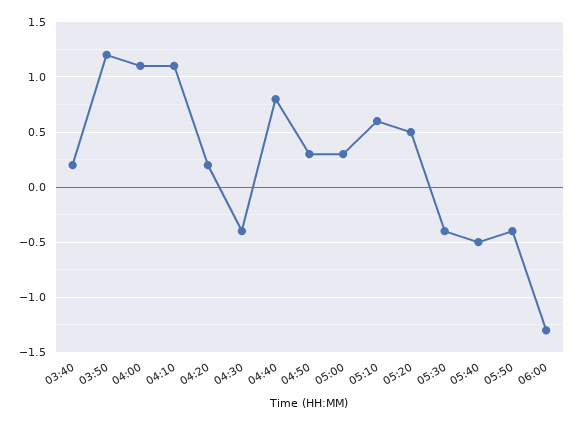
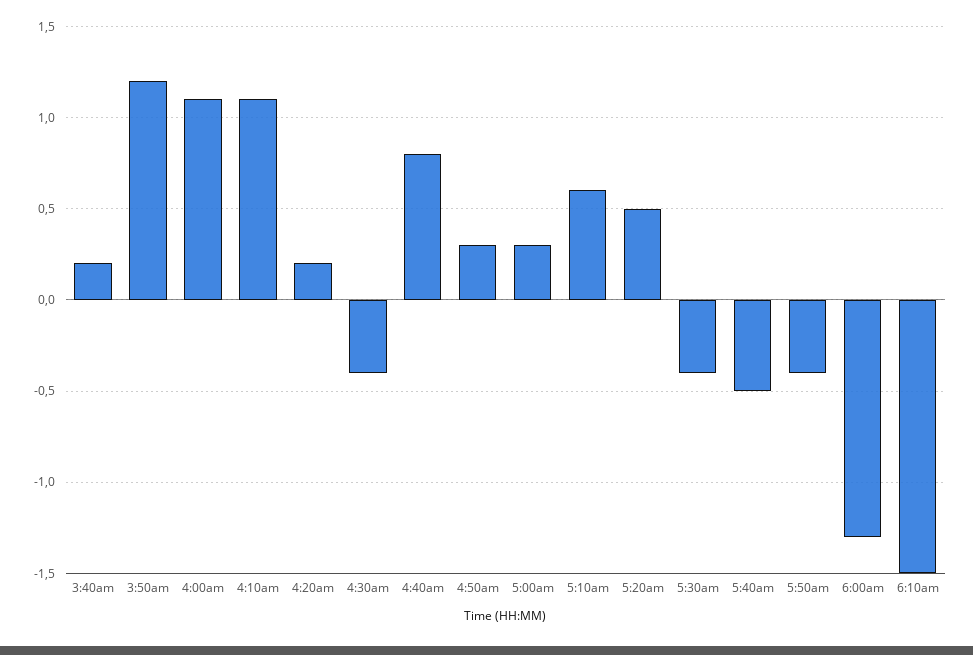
6:10am: none -> -1.5

